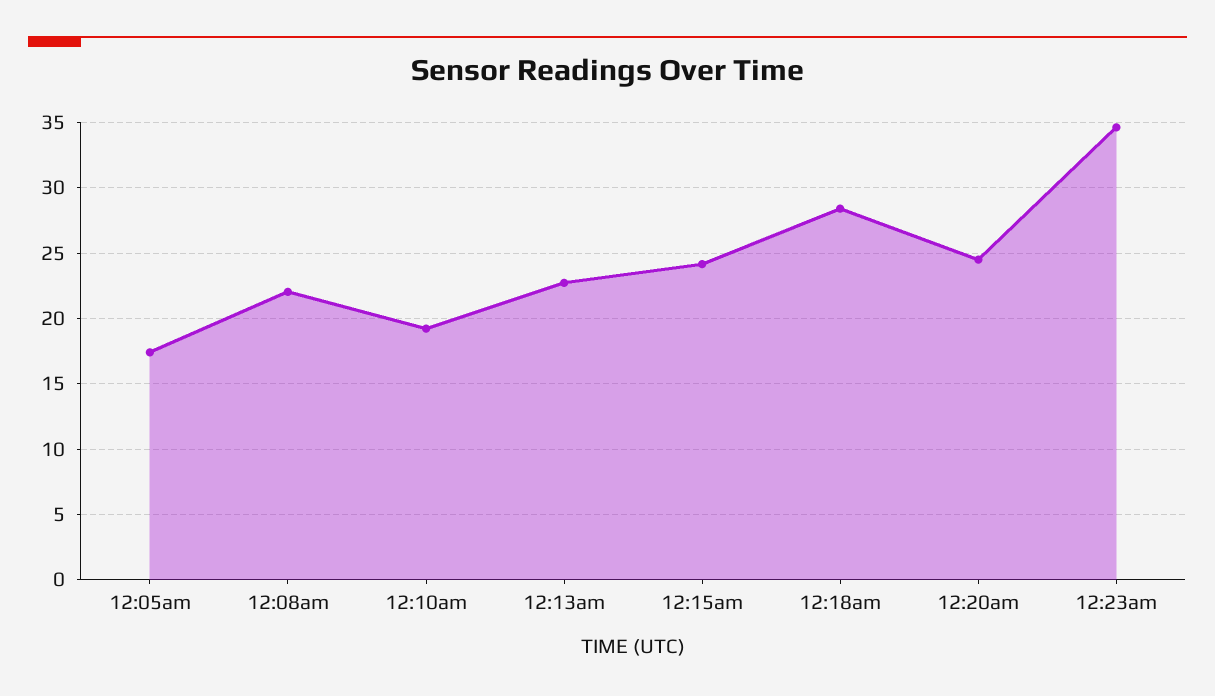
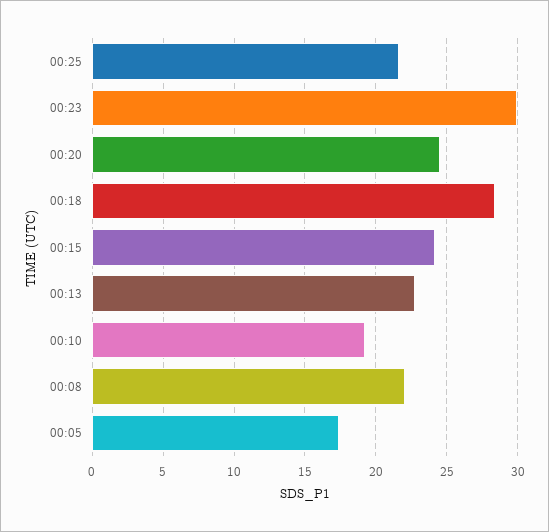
12:23am: 34.5 -> 30
00:25: none -> 21.5

